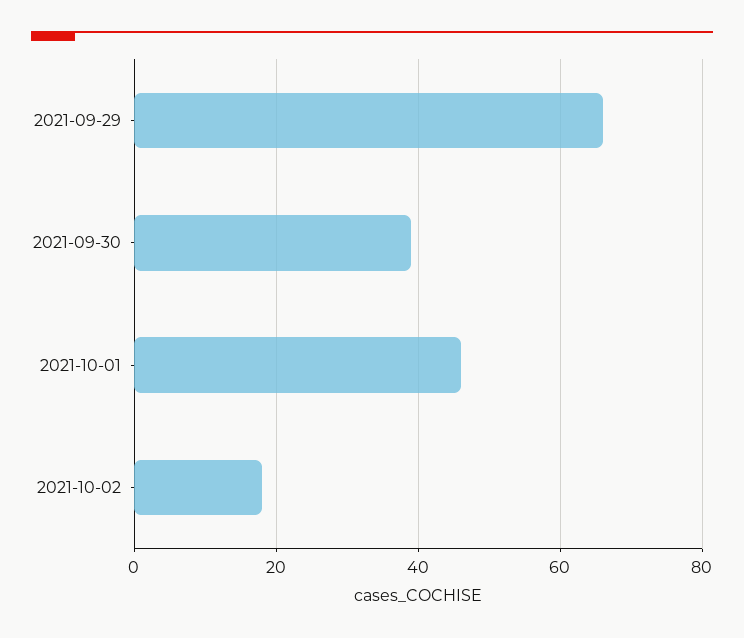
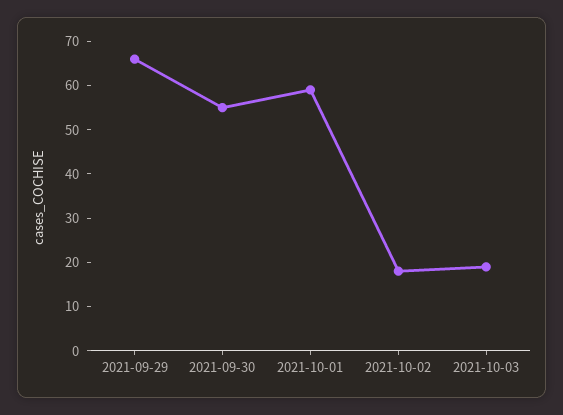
2021-09-30: 40 -> 55
2021-10-01: 45 -> 60
2021-10-03: none -> 20

